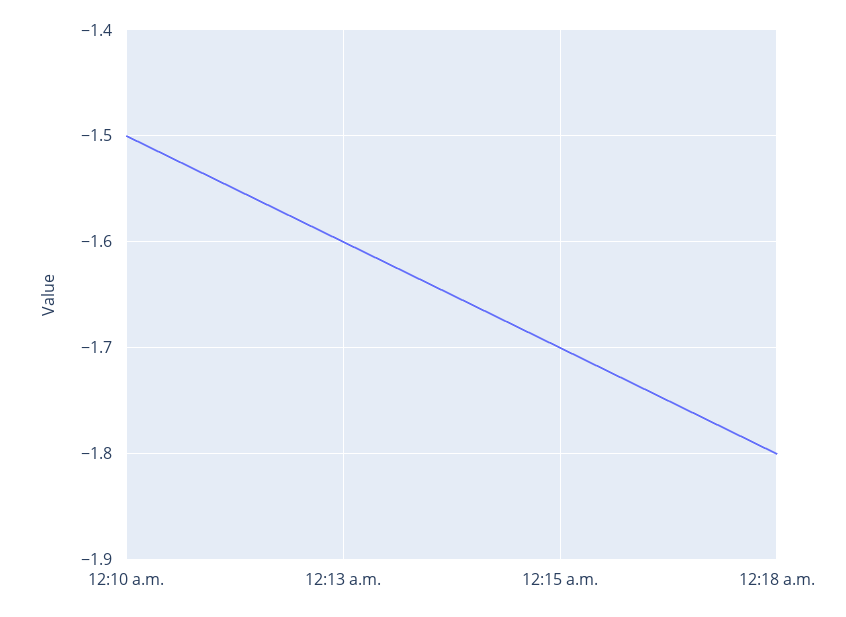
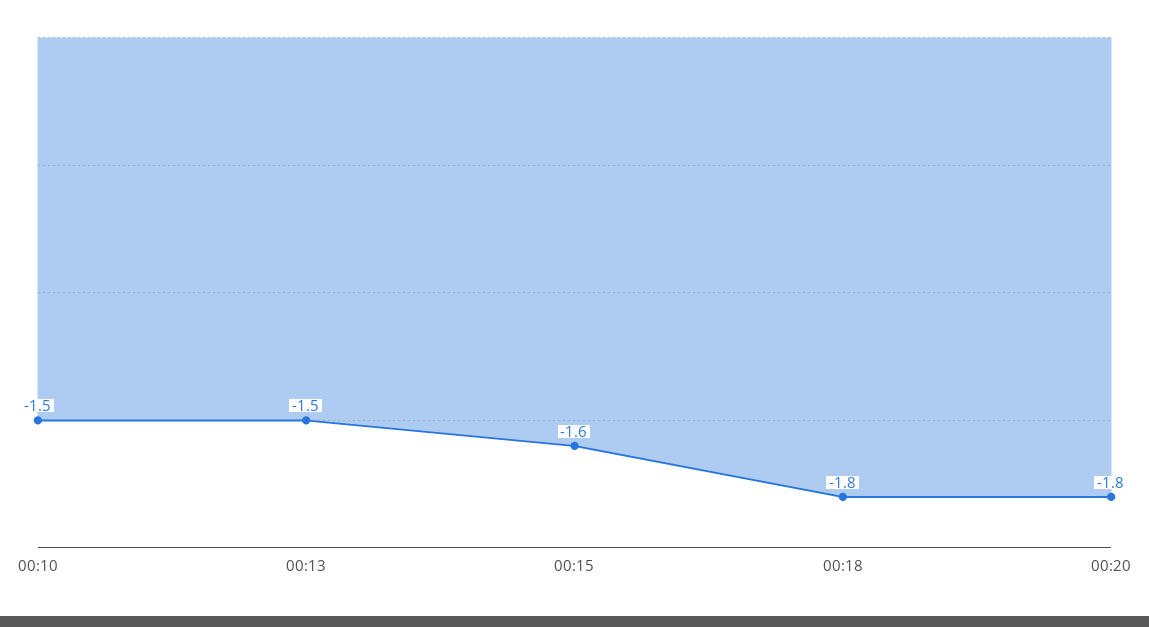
12:13 a.m.: -1.6 -> -1.5
12:15 a.m.: -1.7 -> -1.6
00:20: none -> -1.8

